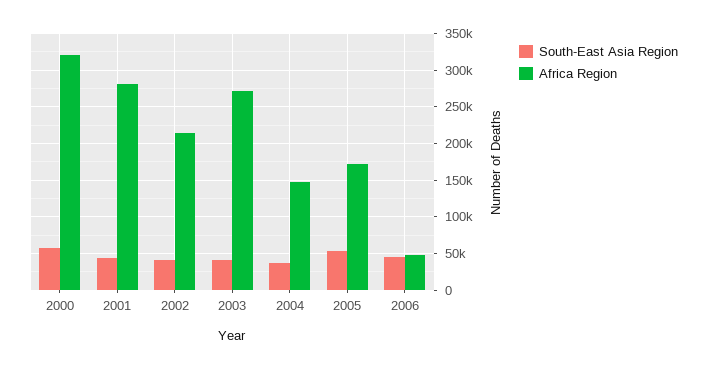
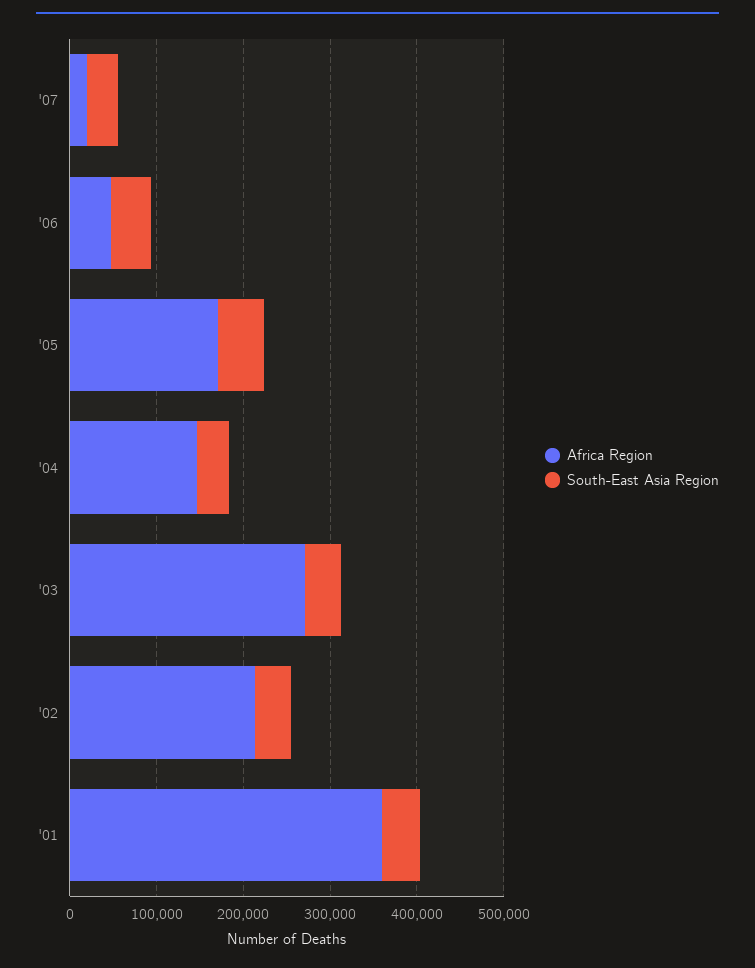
South-East Asia Region, 2000: 60000 -> none
Africa Region, 2000: 320000 -> none
Africa Region, 2001: 280000 -> 360000
Africa Region, '07: none -> 20000
South-East Asia Region, '07: none -> 40000

